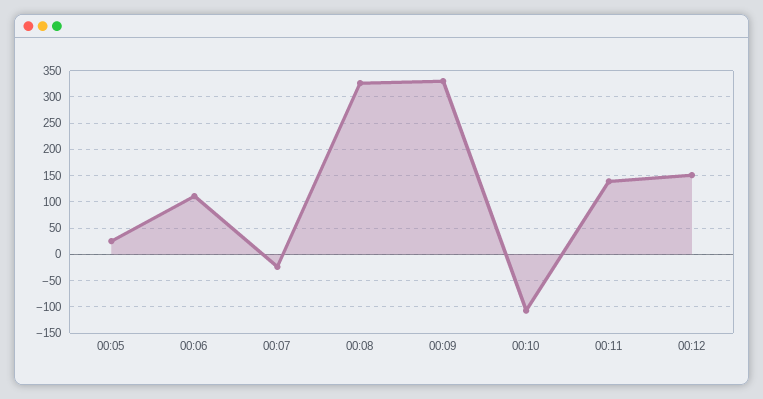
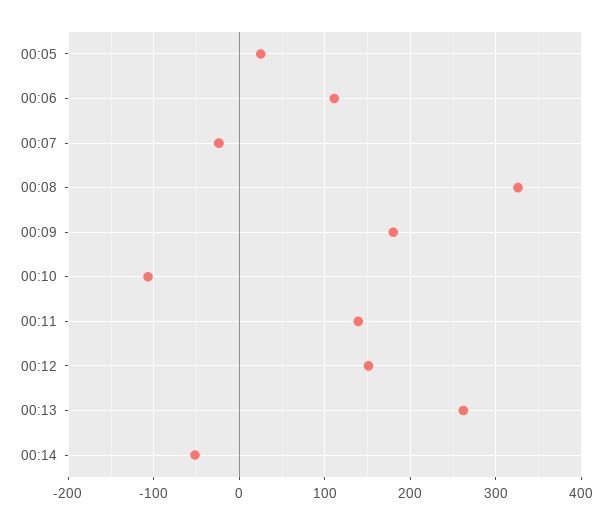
00:09: 325 -> 180
00:13: none -> 260
00:14: none -> -50

